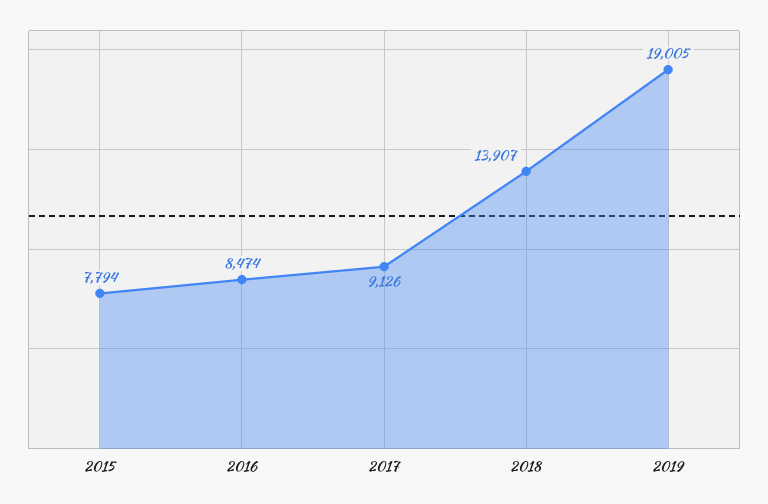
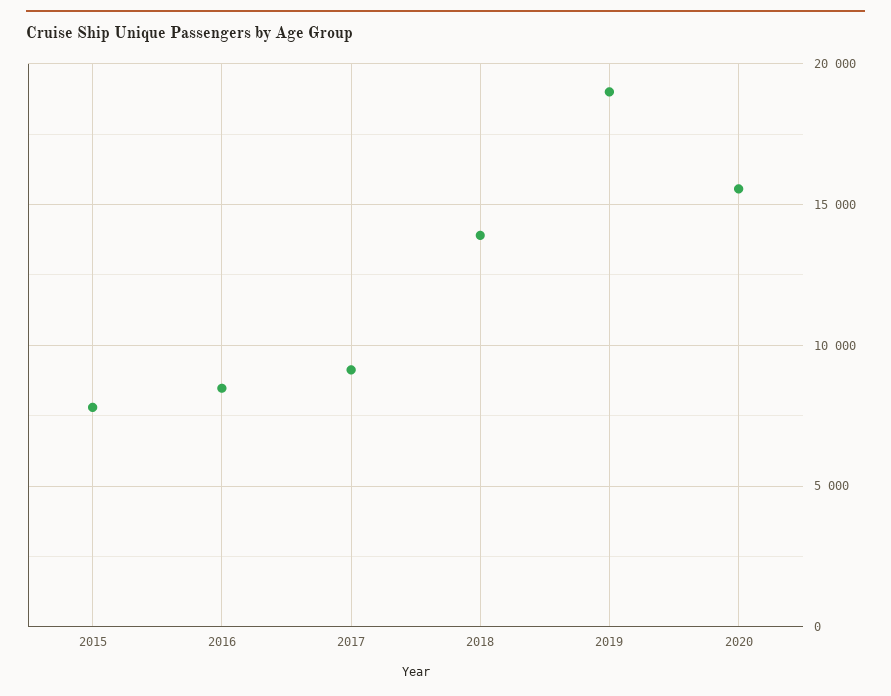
2020: none -> 15500

